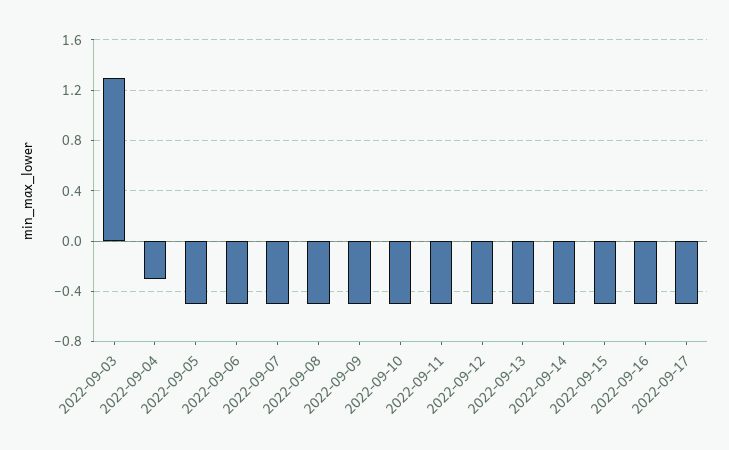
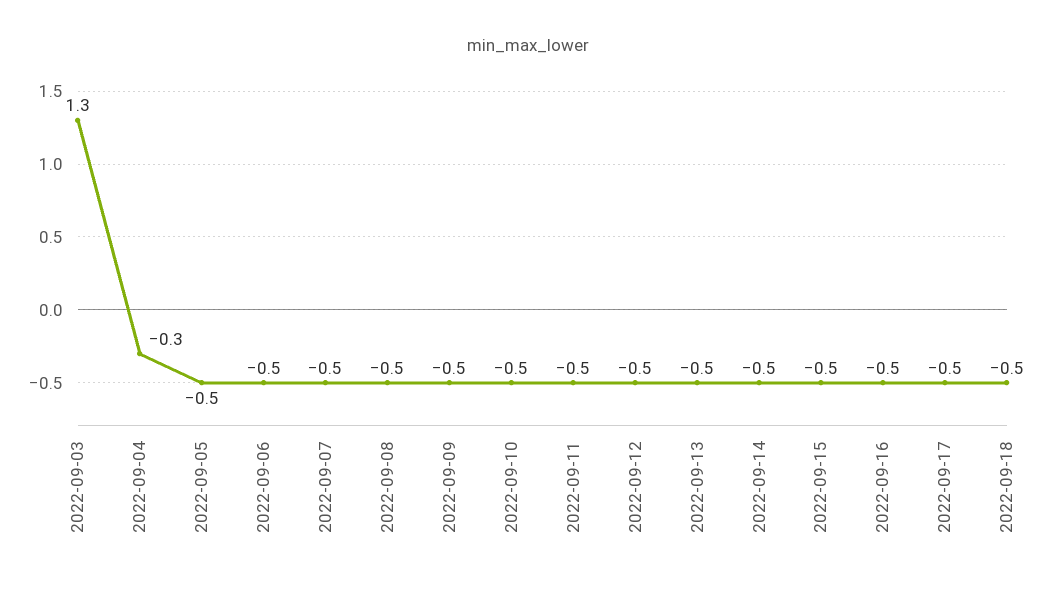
2022-09-18: none -> -0.5

